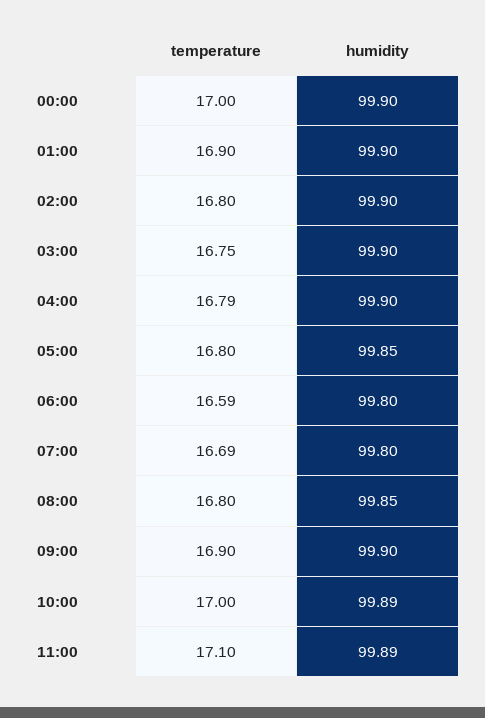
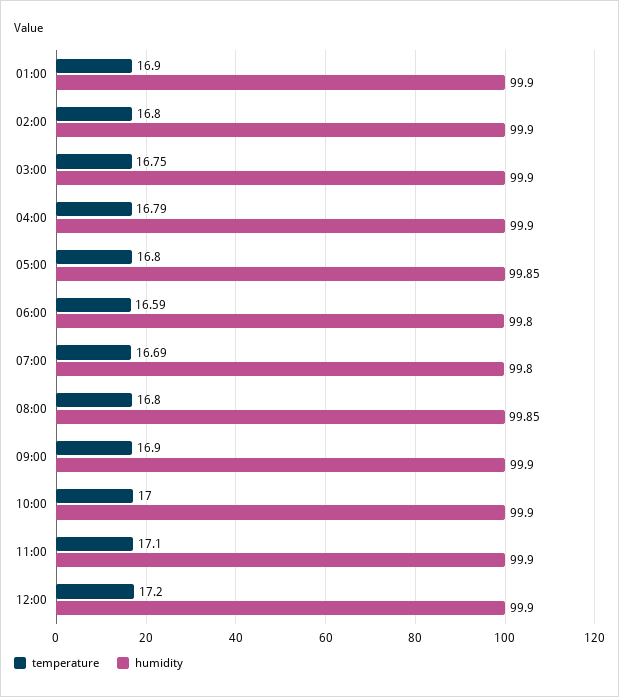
temperature, 00:00: 17 -> none
humidity, 00:00: 99.9 -> none
humidity, 10:00: 99.89 -> 99.9
humidity, 11:00: 99.89 -> 99.9
temperature, 12:00: none -> 17.2
humidity, 12:00: none -> 99.9

